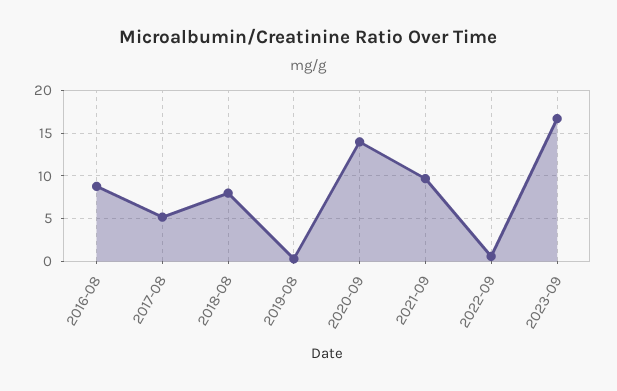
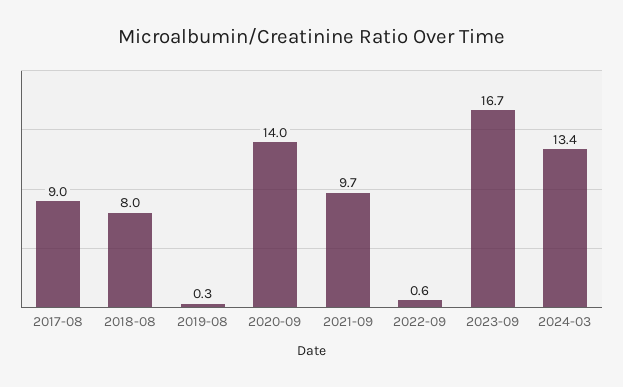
2016-08: 9 -> none
2017-08: 5 -> 9
2024-03: none -> 13.4

